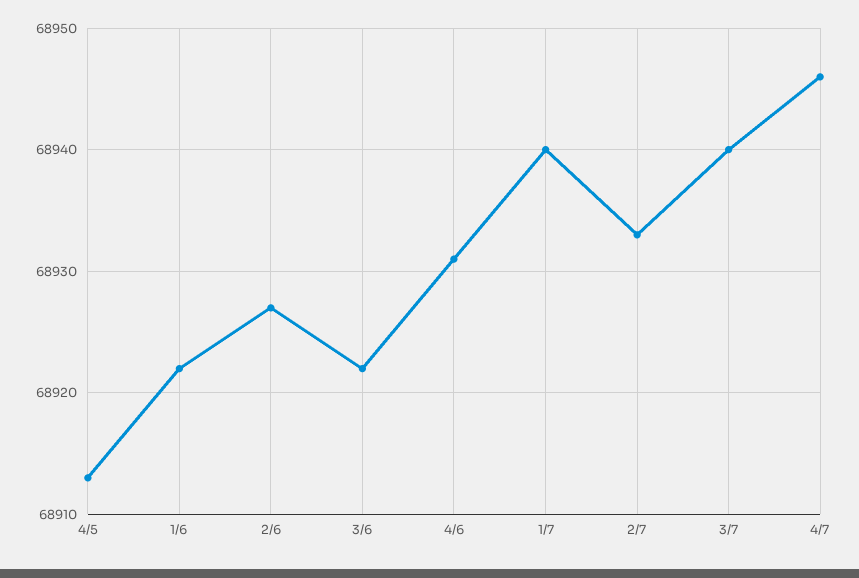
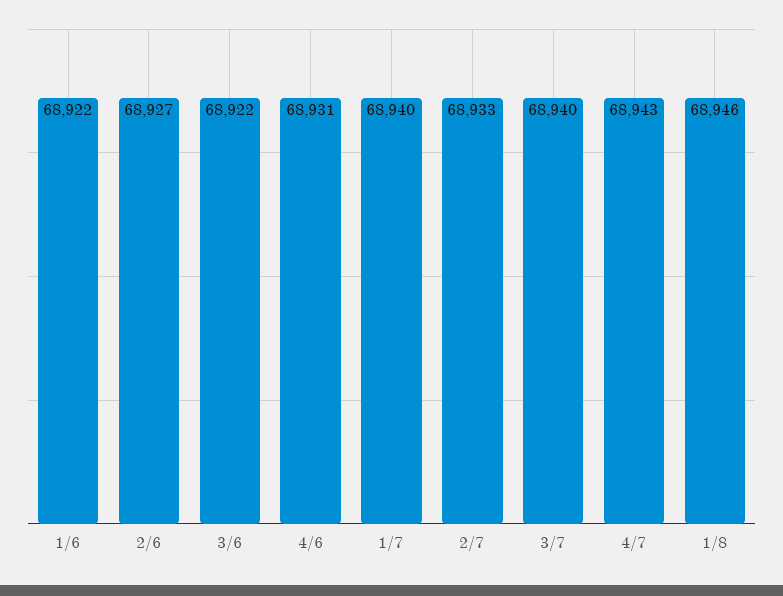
4/5: 68913 -> none
4/7: 68946 -> 68943
1/8: none -> 68946

